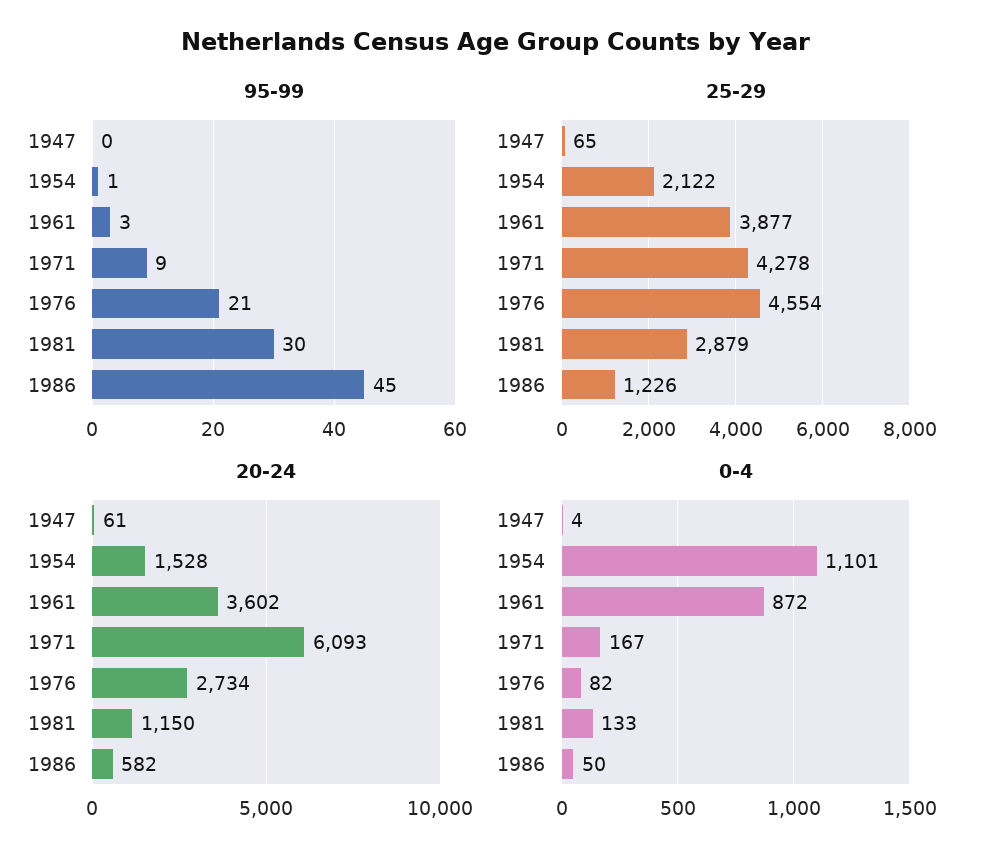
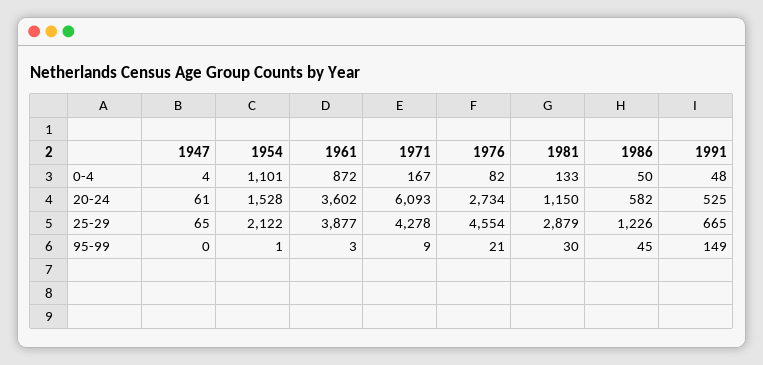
0-4, 1991: none -> 48
20-24, 1991: none -> 525
25-29, 1991: none -> 665
95-99, 1991: none -> 149

